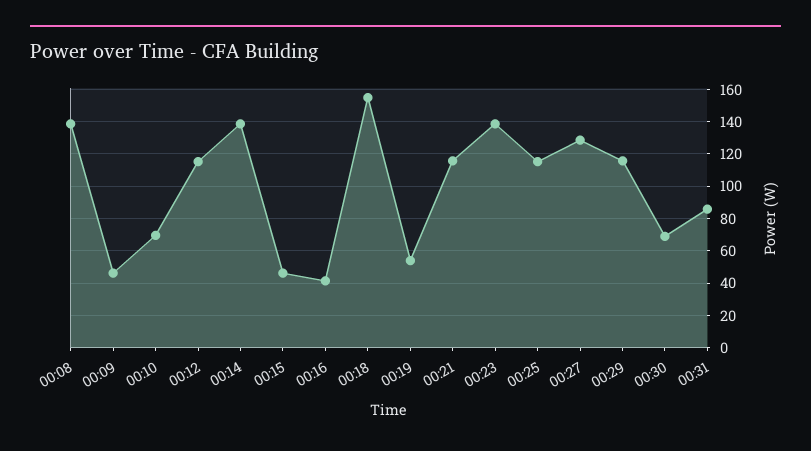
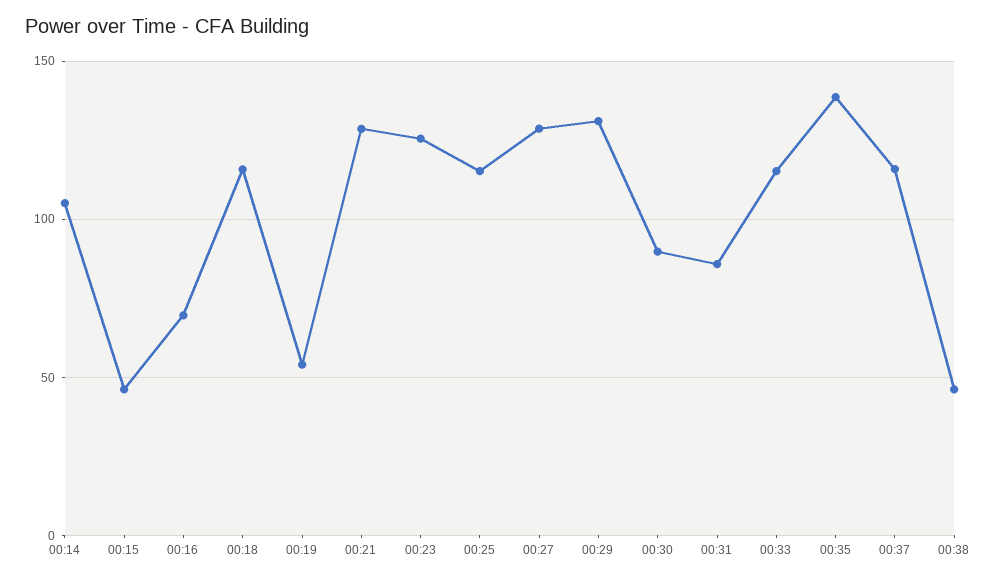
00:08: 140 -> none
00:09: 45 -> none
00:10: 70 -> none
00:12: 115 -> none
00:14: 140 -> 105
00:16: 40 -> 70
00:18: 155 -> 115
00:21: 115 -> 130
00:23: 140 -> 125
00:29: 115 -> 130
00:30: 70 -> 90
00:33: none -> 115
00:35: none -> 140
00:37: none -> 115
00:38: none -> 45

